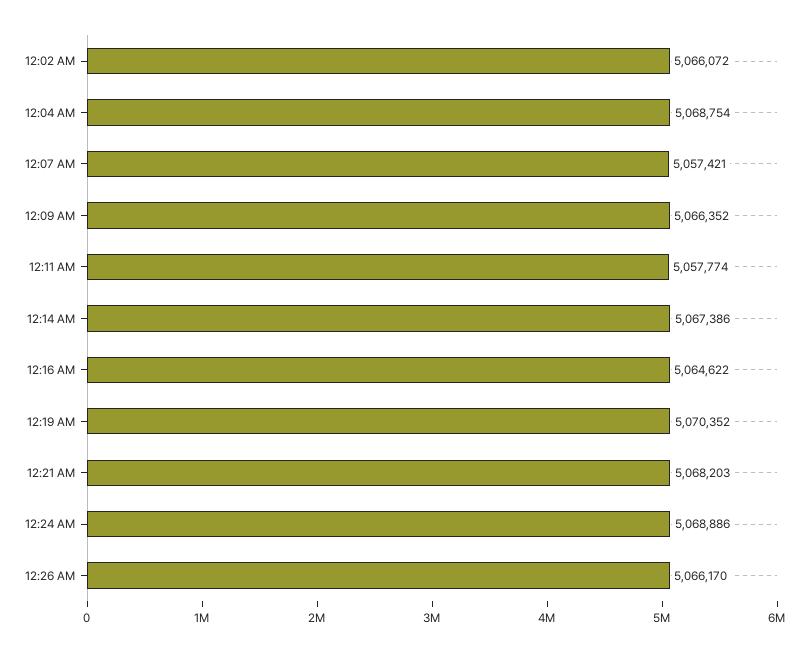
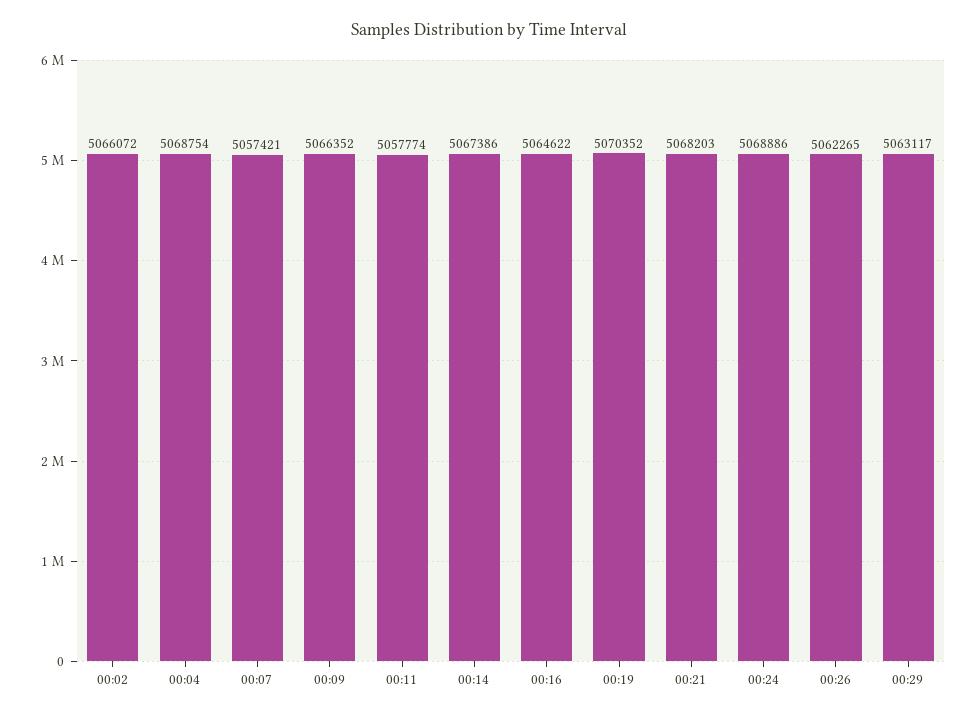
12:26 AM: 5066170 -> 5062265
00:29: none -> 5063117

